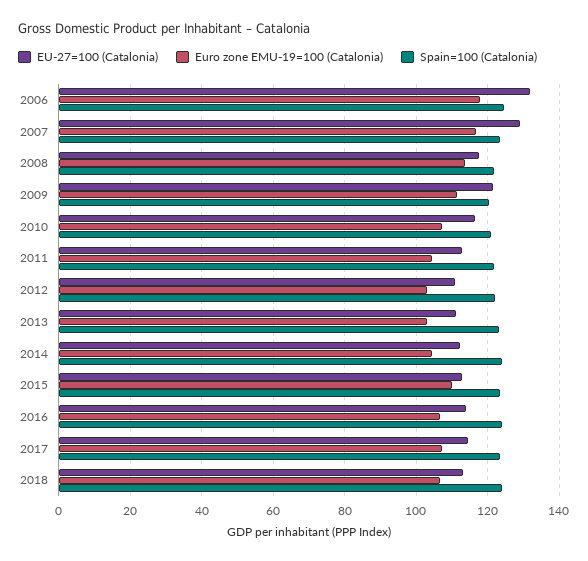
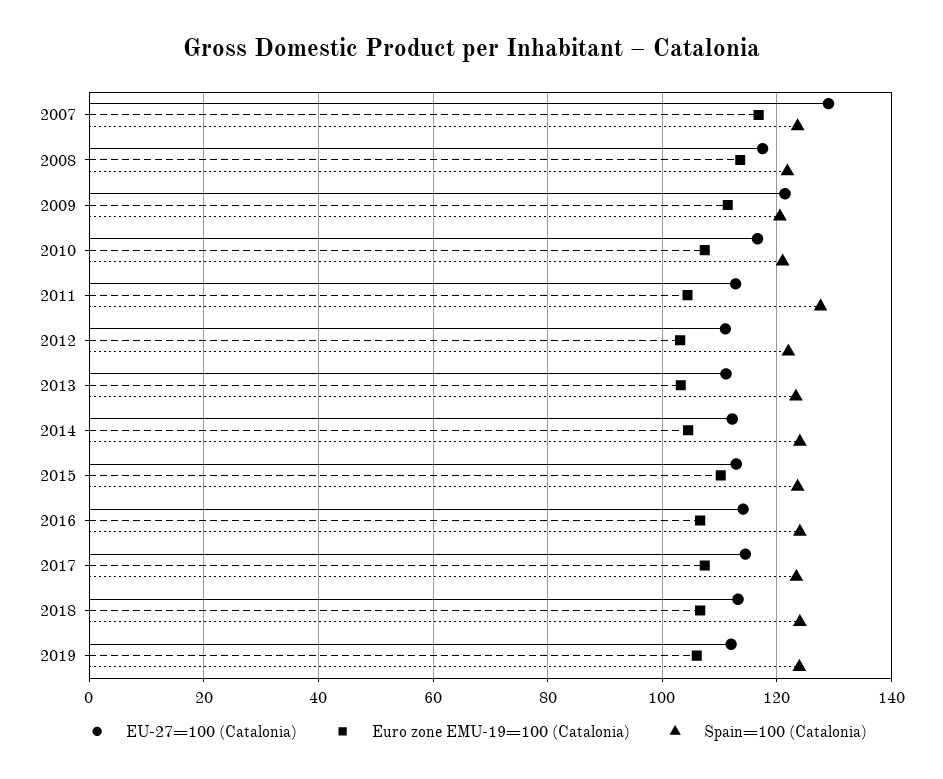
EU-27=100 (Catalonia), 2006: 132 -> none
Euro zone EMU-19=100 (Catalonia), 2006: 118 -> none
Spain=100 (Catalonia), 2006: 124 -> none
Spain=100 (Catalonia), 2011: 122 -> 128
EU-27=100 (Catalonia), 2019: none -> 112
Euro zone EMU-19=100 (Catalonia), 2019: none -> 106
Spain=100 (Catalonia), 2019: none -> 124

